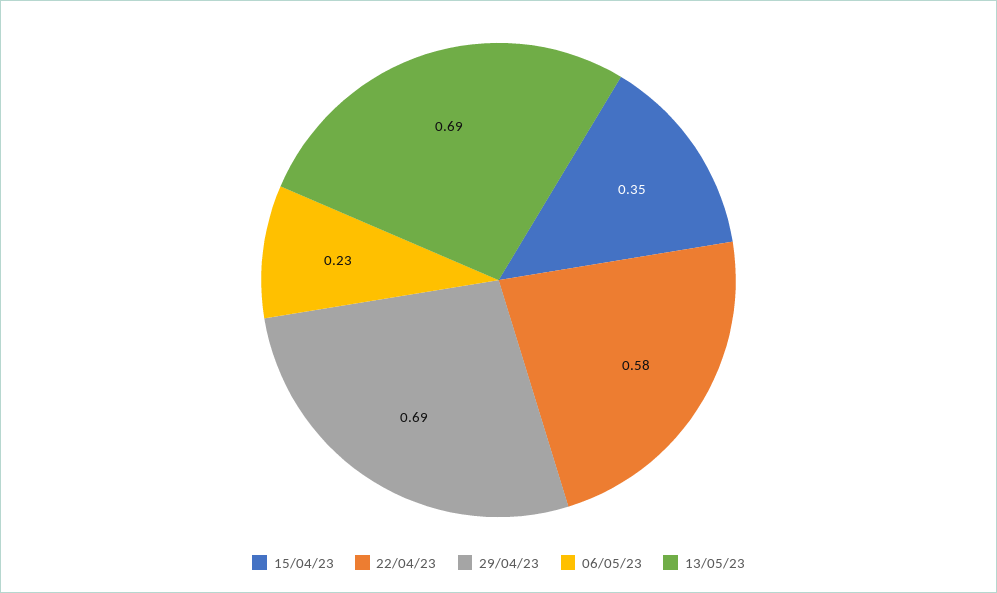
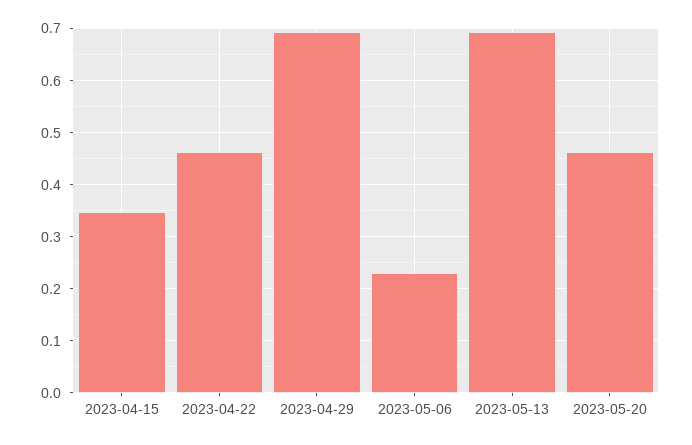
22/04/23: 0.58 -> 0.46
2023-05-20: none -> 0.46

